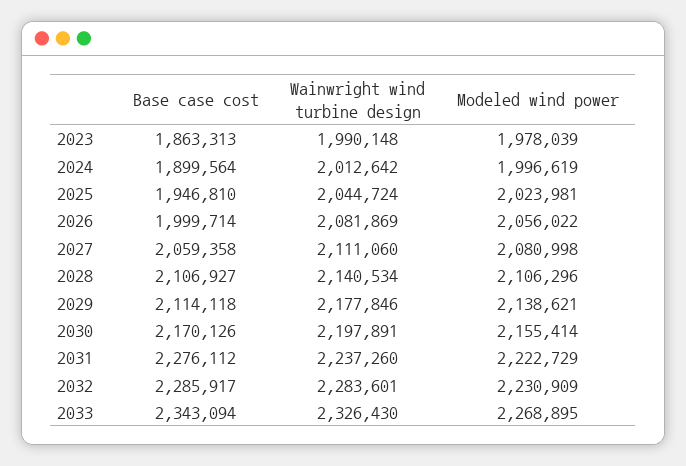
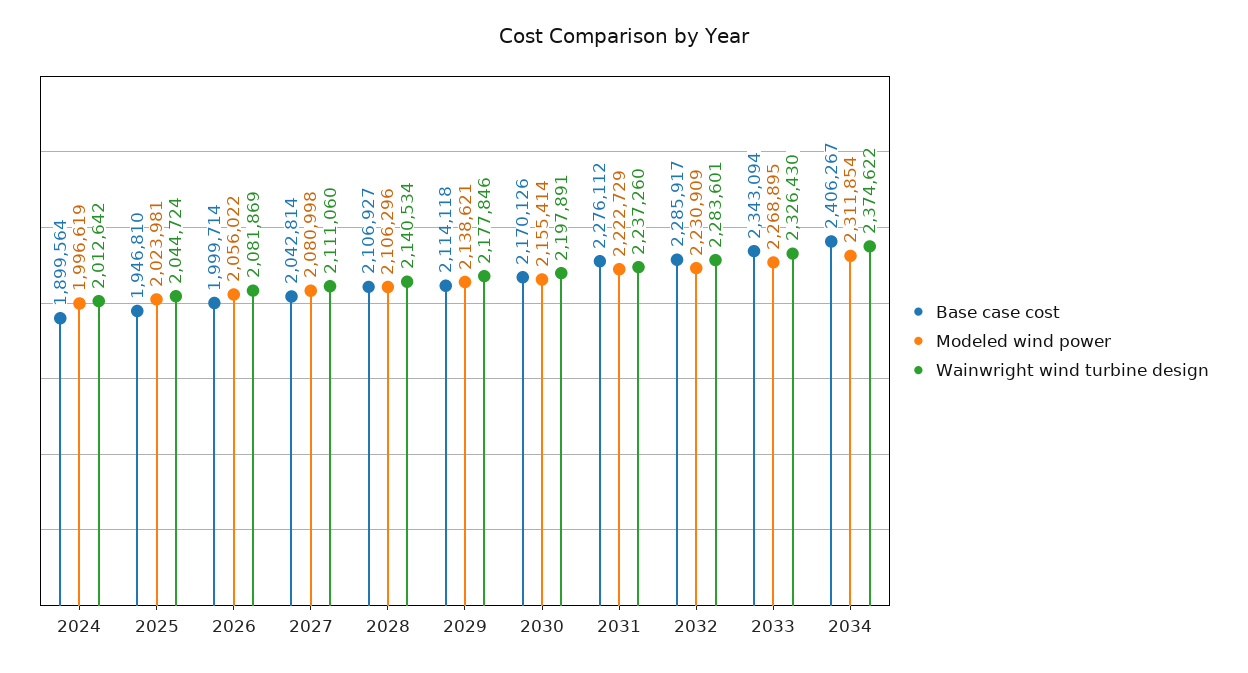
Base case cost, 2023: 1863313 -> none
Wainwright wind turbine design, 2023: 1990148 -> none
Modeled wind power, 2023: 1978039 -> none
Base case cost, 2027: 2059358 -> 2042814
Base case cost, 2034: none -> 2406267
Modeled wind power, 2034: none -> 2311854
Wainwright wind turbine design, 2034: none -> 2374622

